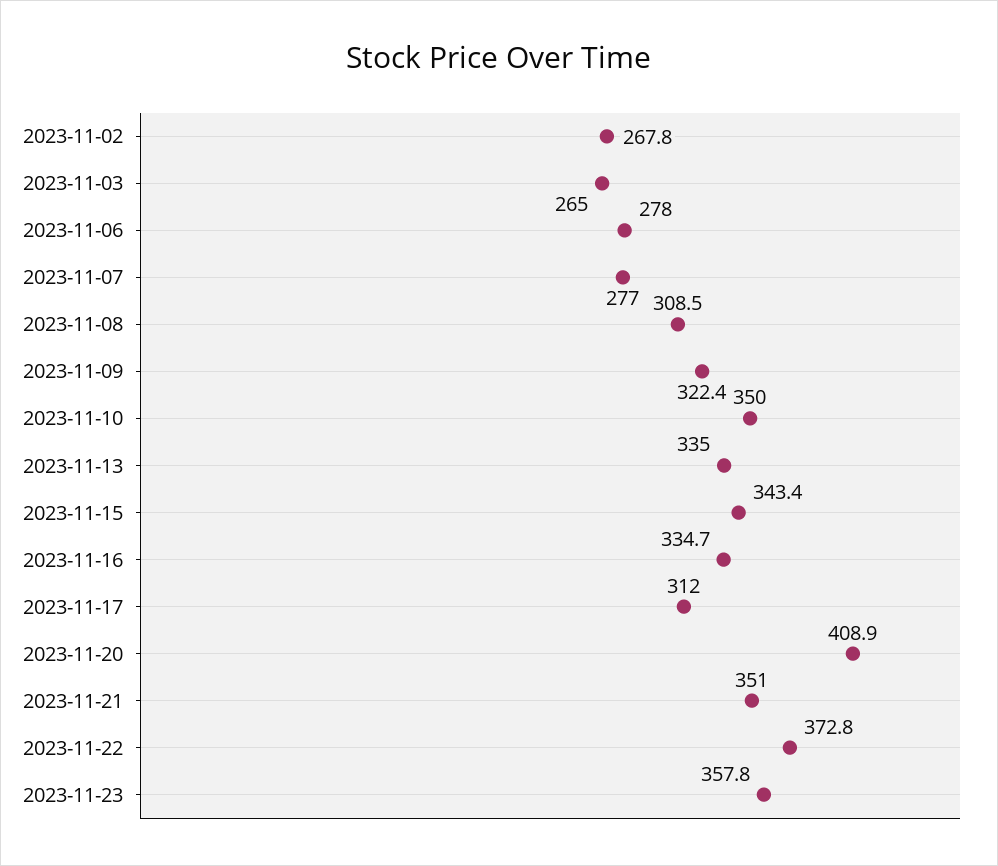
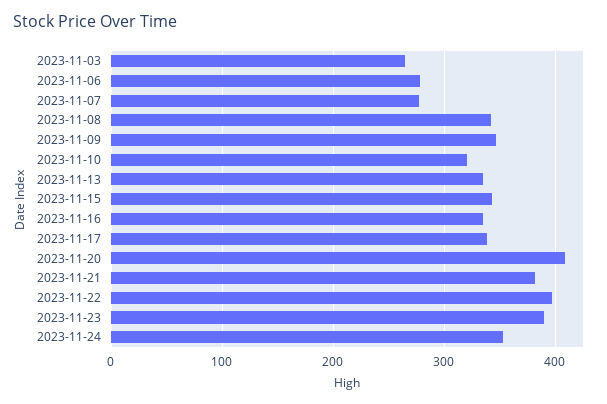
2023-11-02: 267.8 -> none
2023-11-08: 308.5 -> 340
2023-11-09: 322.4 -> 350
2023-11-10: 350 -> 320
2023-11-17: 312 -> 340
2023-11-21: 351 -> 380
2023-11-22: 372.8 -> 400
2023-11-23: 357.8 -> 390
2023-11-24: none -> 350

